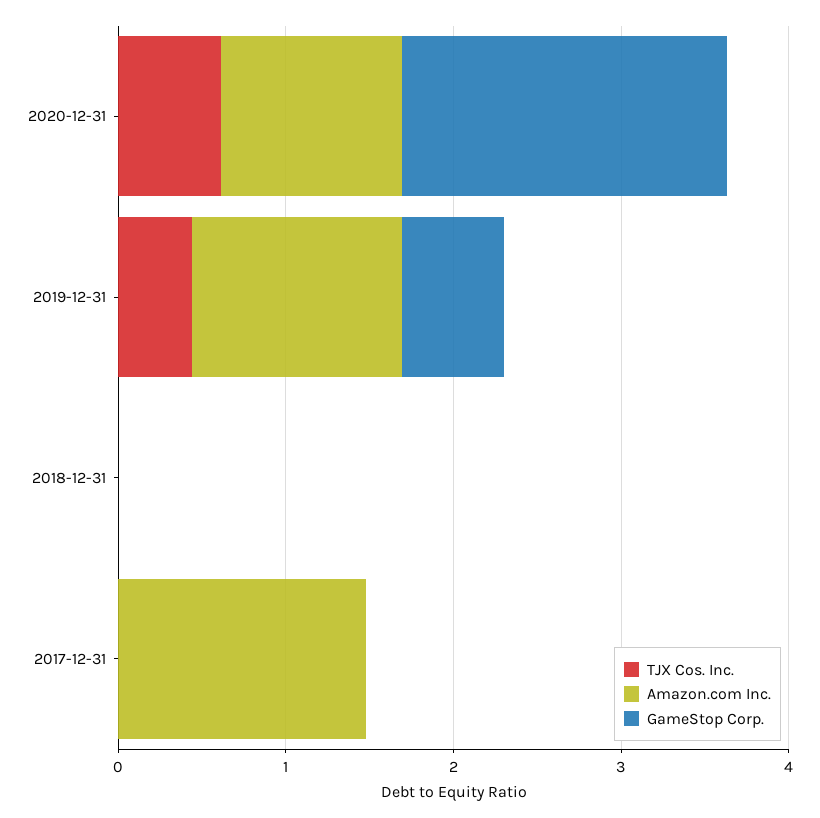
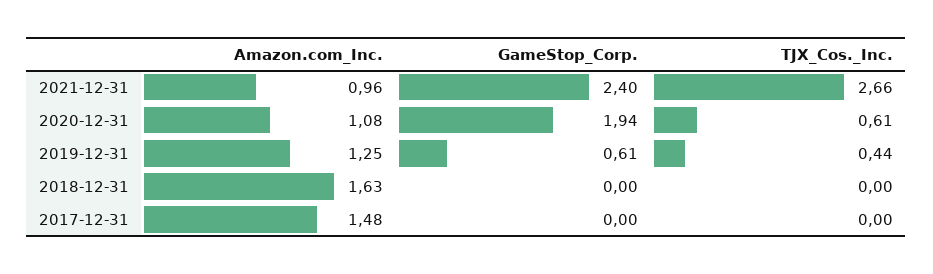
Amazon.com Inc., 2018-12-31: 0 -> 1.63
Amazon.com Inc., 2021-12-31: none -> 0.96
GameStop Corp., 2021-12-31: none -> 2.4
TJX Cos. Inc., 2021-12-31: none -> 2.66

